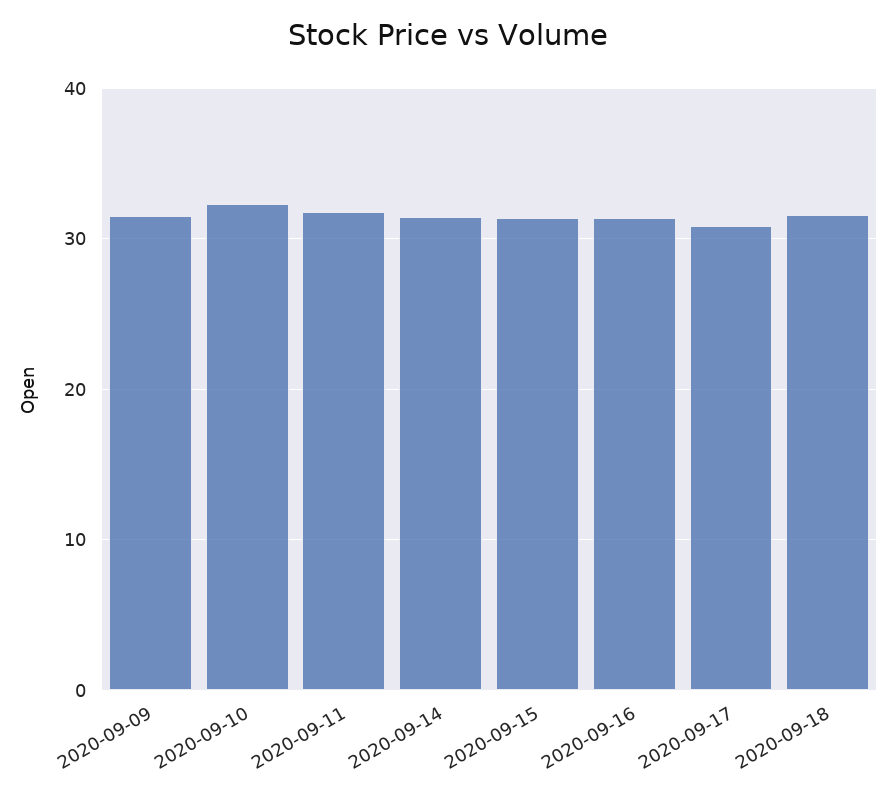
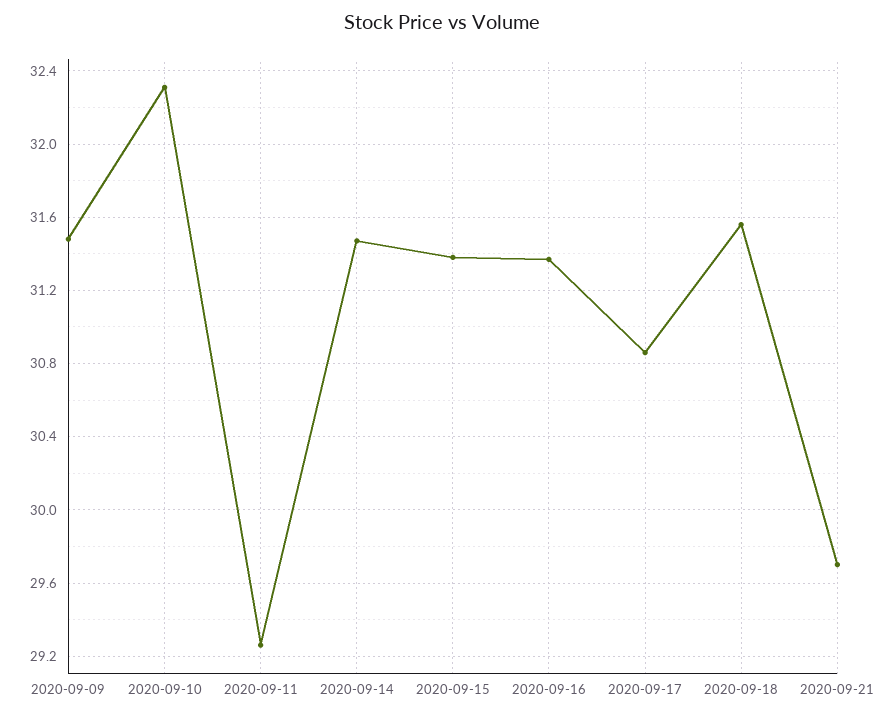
2020-09-11: 32 -> 29.25
2020-09-21: none -> 29.7

